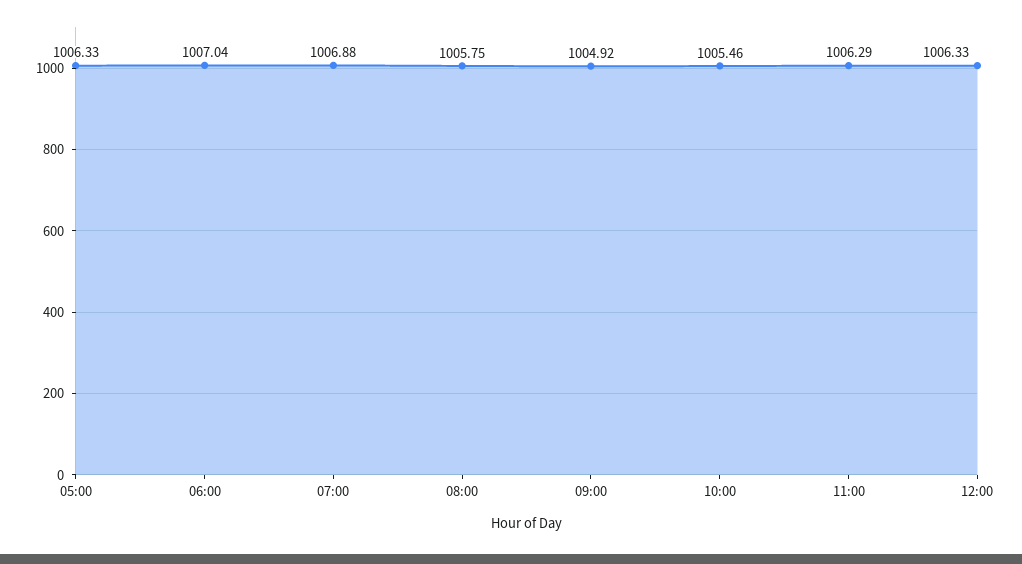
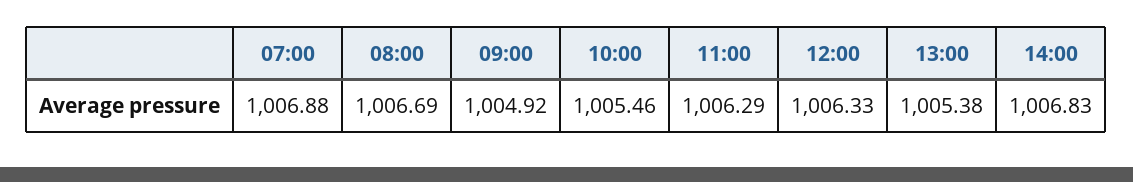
05:00: 1006.33 -> none
06:00: 1007.04 -> none
08:00: 1005.75 -> 1006.69
13:00: none -> 1005.38
14:00: none -> 1006.83

